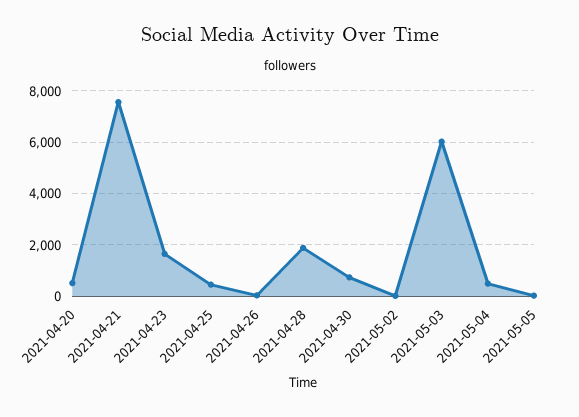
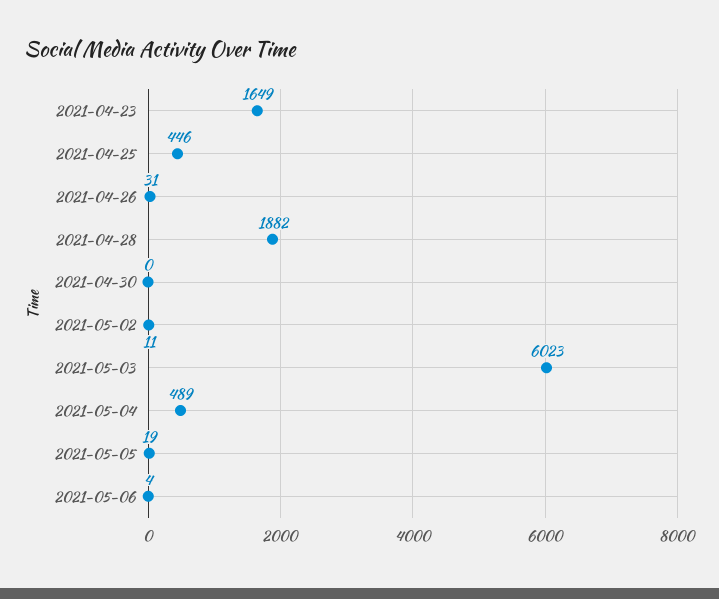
2021-04-20: 500 -> none
2021-04-21: 7500 -> none
2021-04-30: 750 -> 0
2021-05-06: none -> 4

